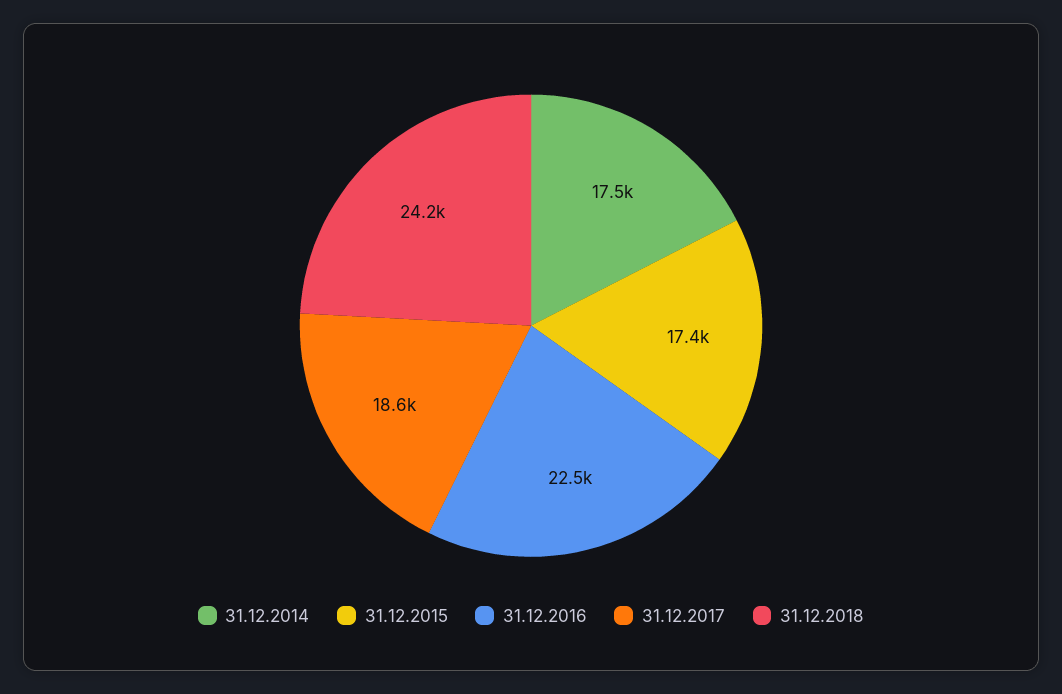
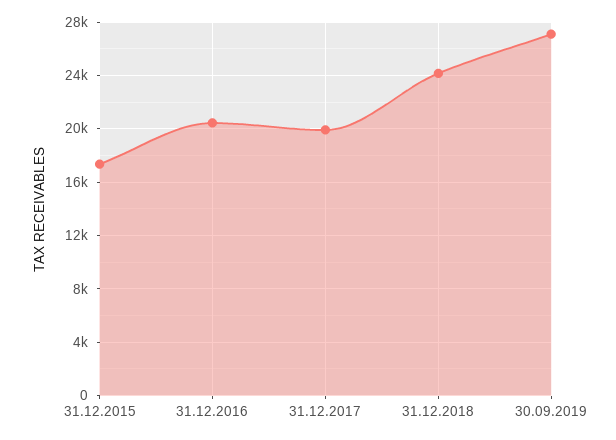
31.12.2014: 17500 -> none
31.12.2016: 22500 -> 20500
31.12.2017: 18600 -> 20000
30.09.2019: none -> 27000

